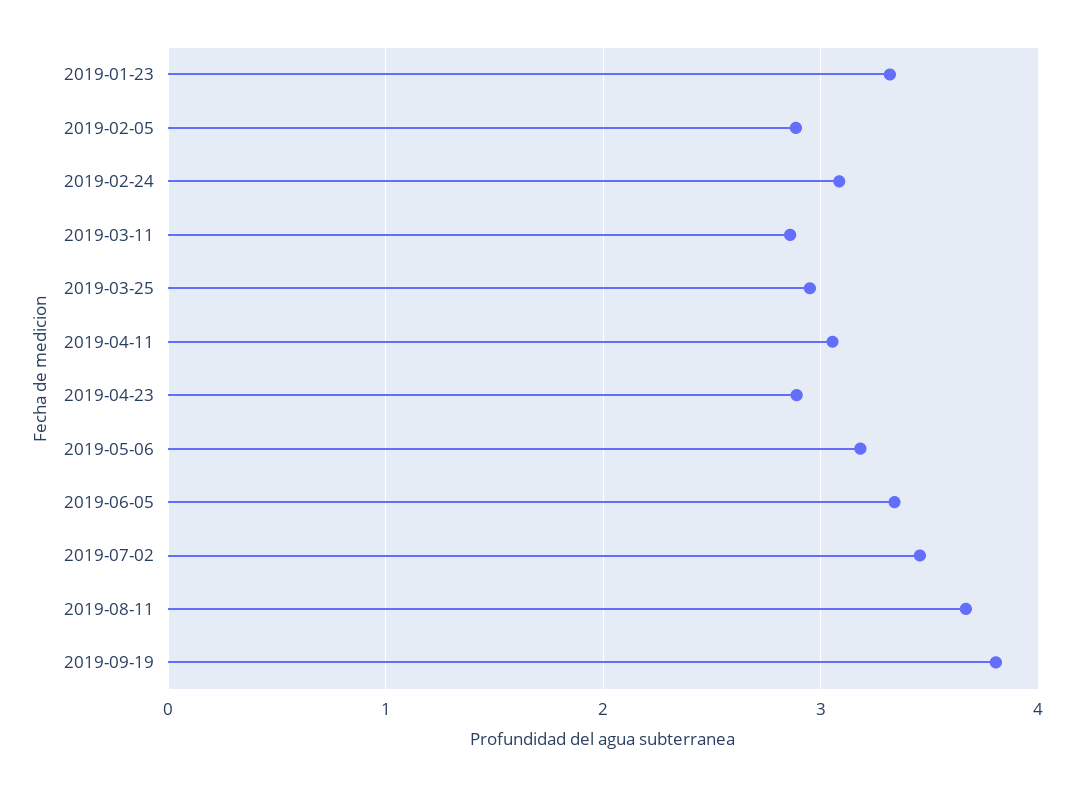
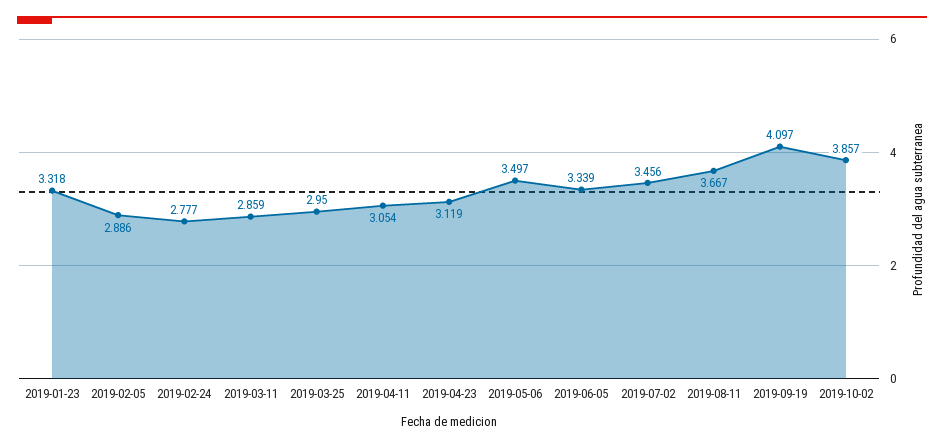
2019-02-24: 3.1 -> 2.777
2019-04-23: 2.9 -> 3.119
2019-05-06: 3.2 -> 3.497
2019-09-19: 3.8 -> 4.097
2019-10-02: none -> 3.857

